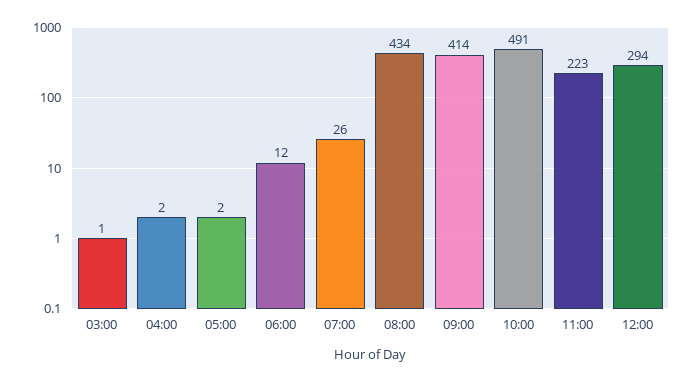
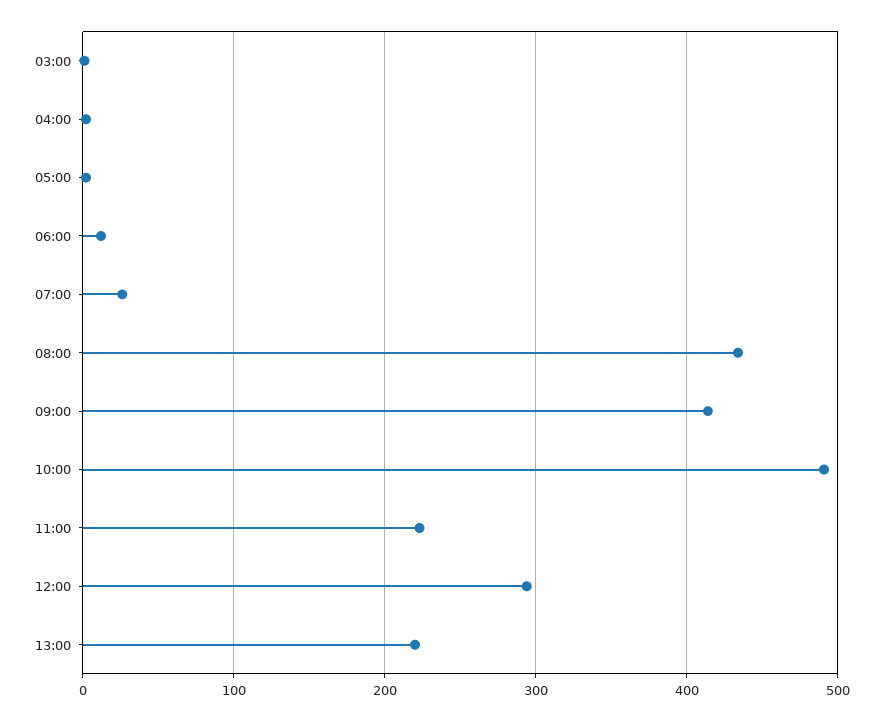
13:00: none -> 220

